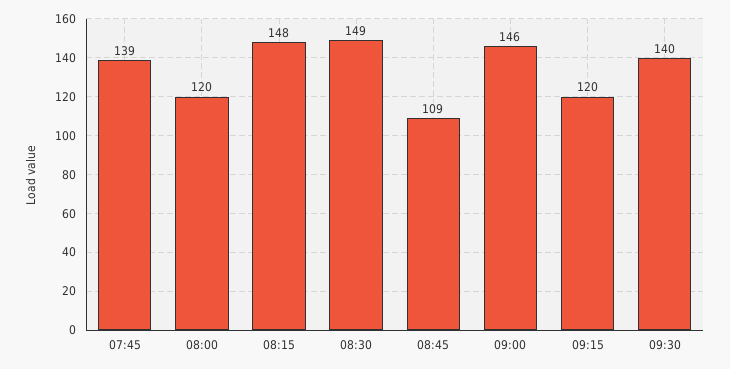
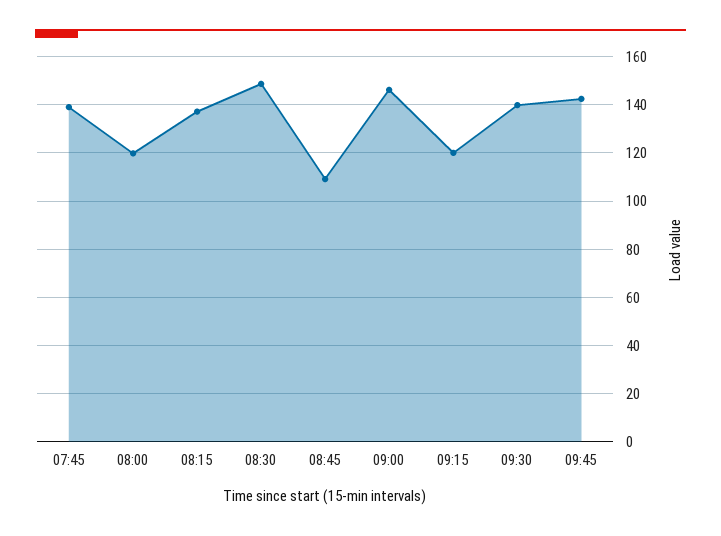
08:15: 148 -> 137.5
09:45: none -> 142.5

